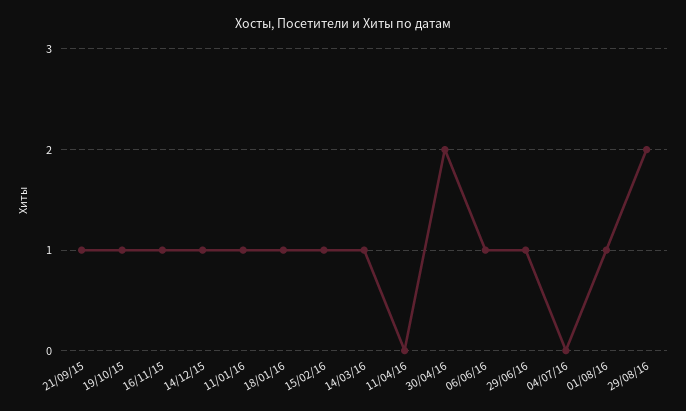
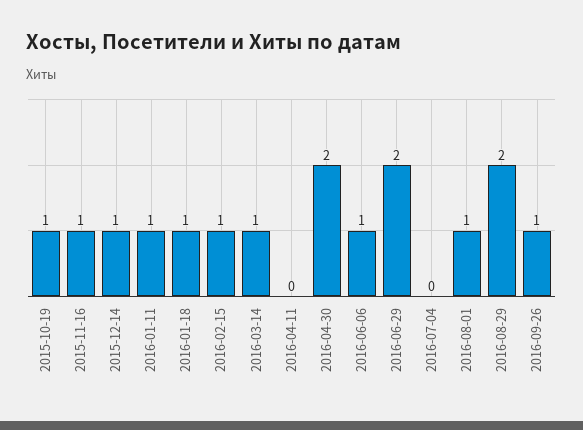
21/09/15: 1 -> none
29/06/16: 1 -> 2
2016-09-26: none -> 1

